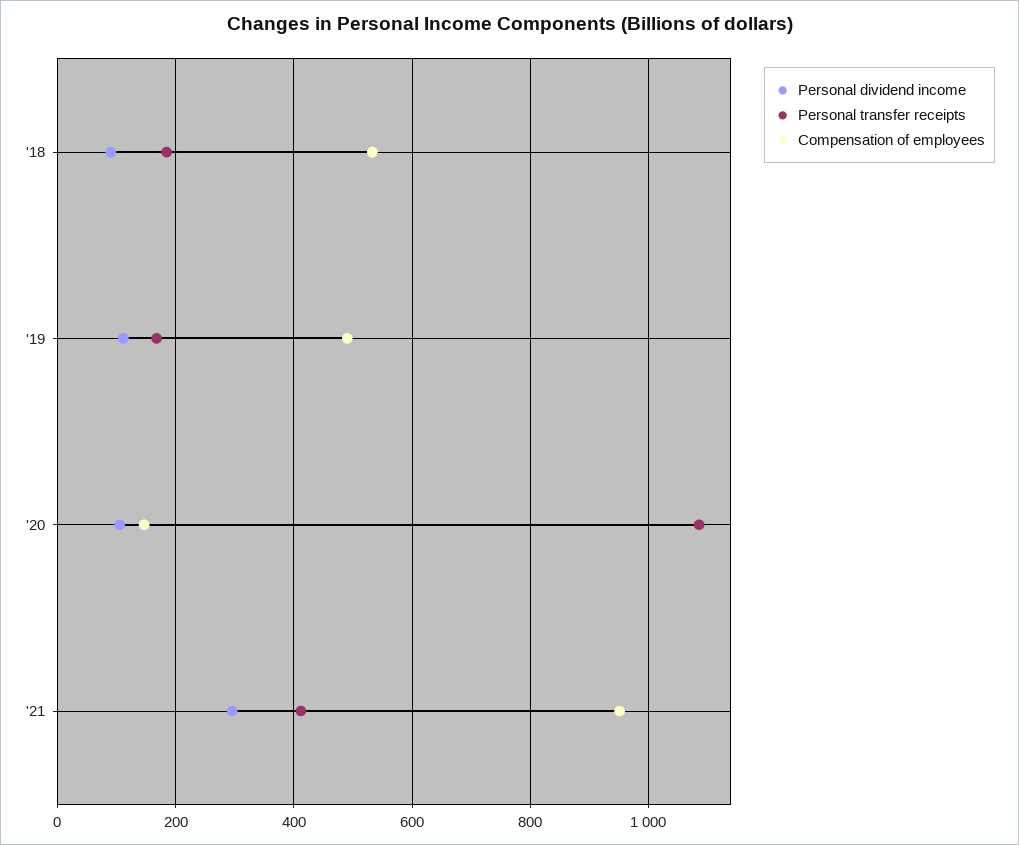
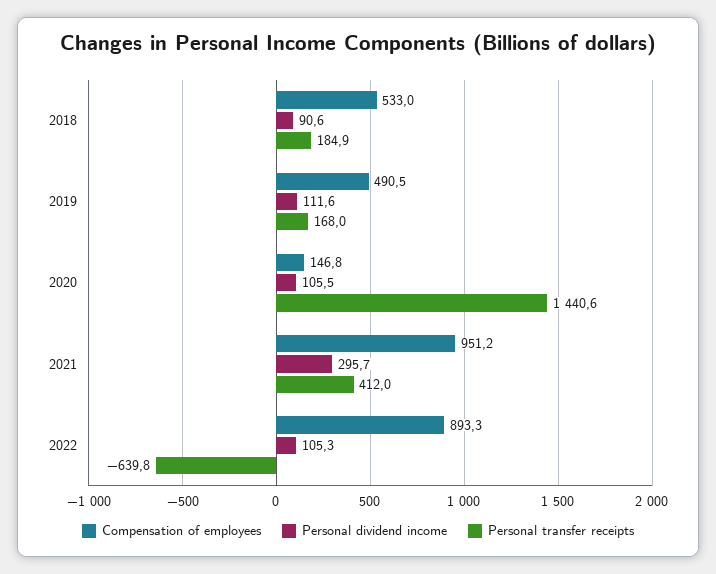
Personal transfer receipts, '20: 1080 -> 1440.6
Compensation of employees, 2022: none -> 893.3
Personal dividend income, 2022: none -> 105.3
Personal transfer receipts, 2022: none -> -639.8

